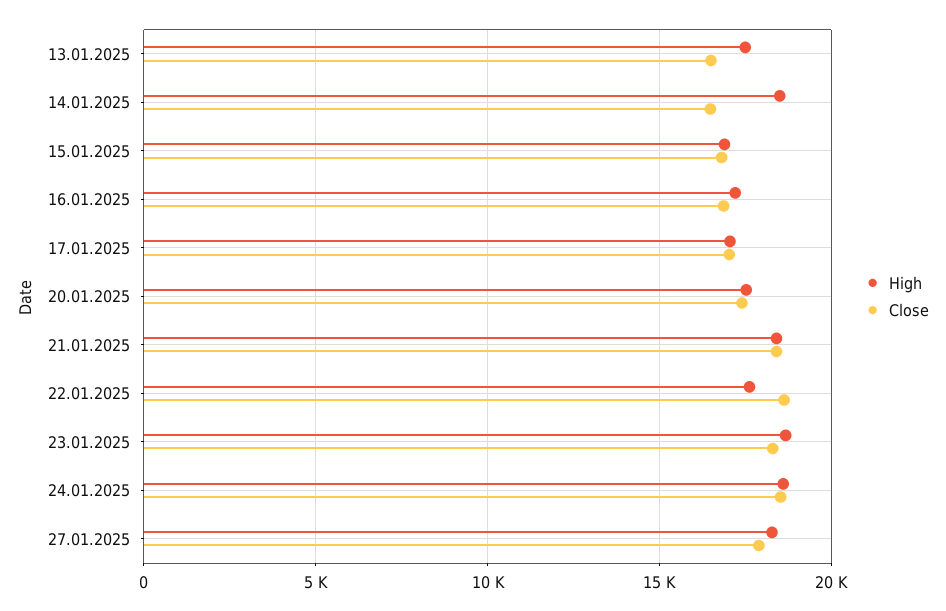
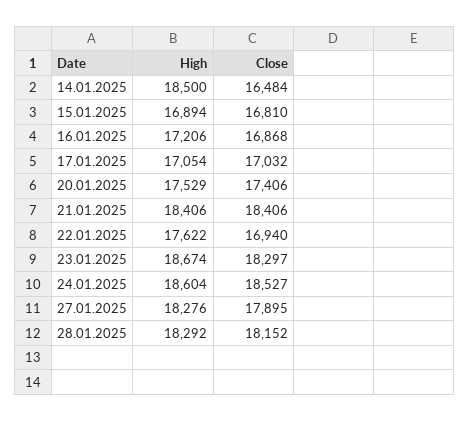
High, 13.01.2025: 17500 -> none
Close, 13.01.2025: 16500 -> none
Close, 22.01.2025: 18500 -> 16940
High, 28.01.2025: none -> 18292
Close, 28.01.2025: none -> 18152

